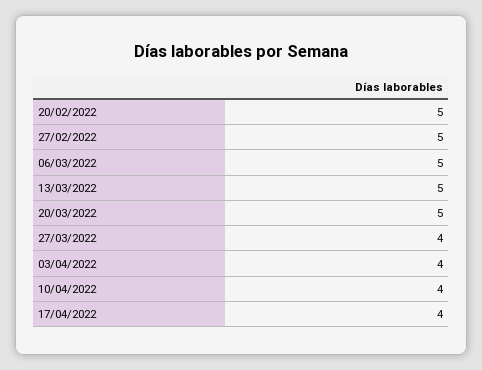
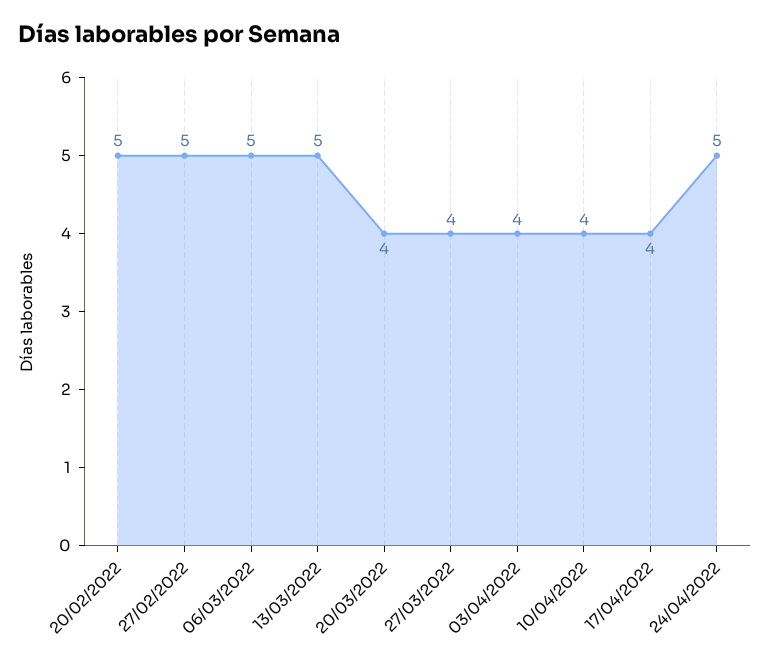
20/03/2022: 5 -> 4
24/04/2022: none -> 5

